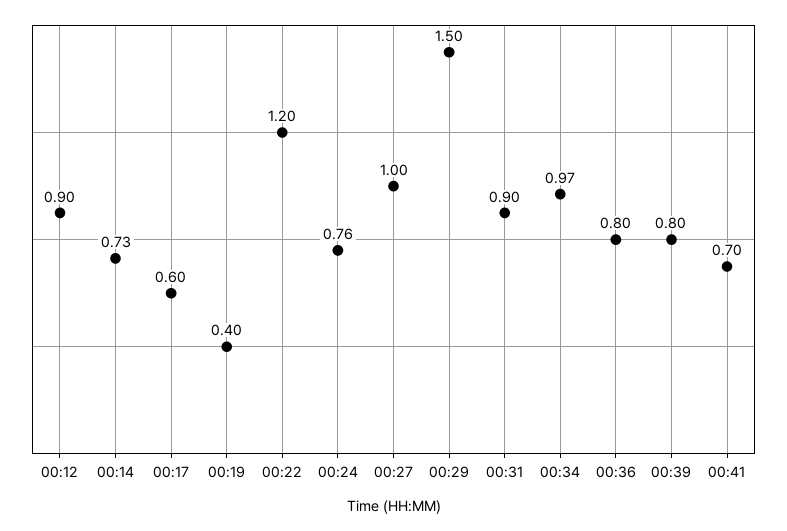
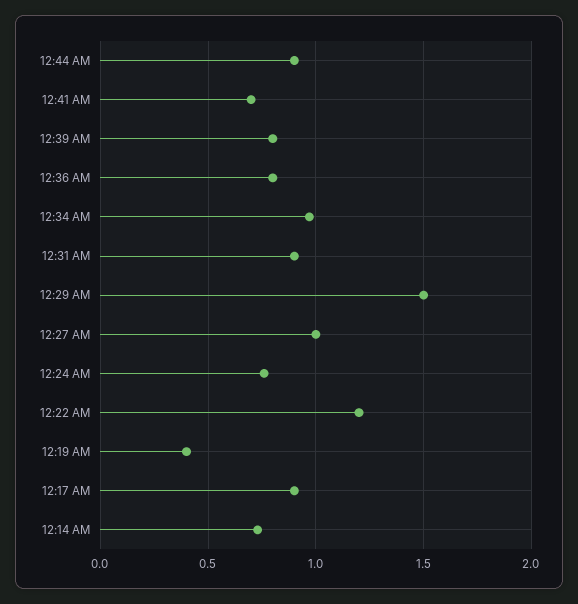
00:12: 0.9 -> none
00:17: 0.6 -> 0.9
12:44 AM: none -> 0.9

